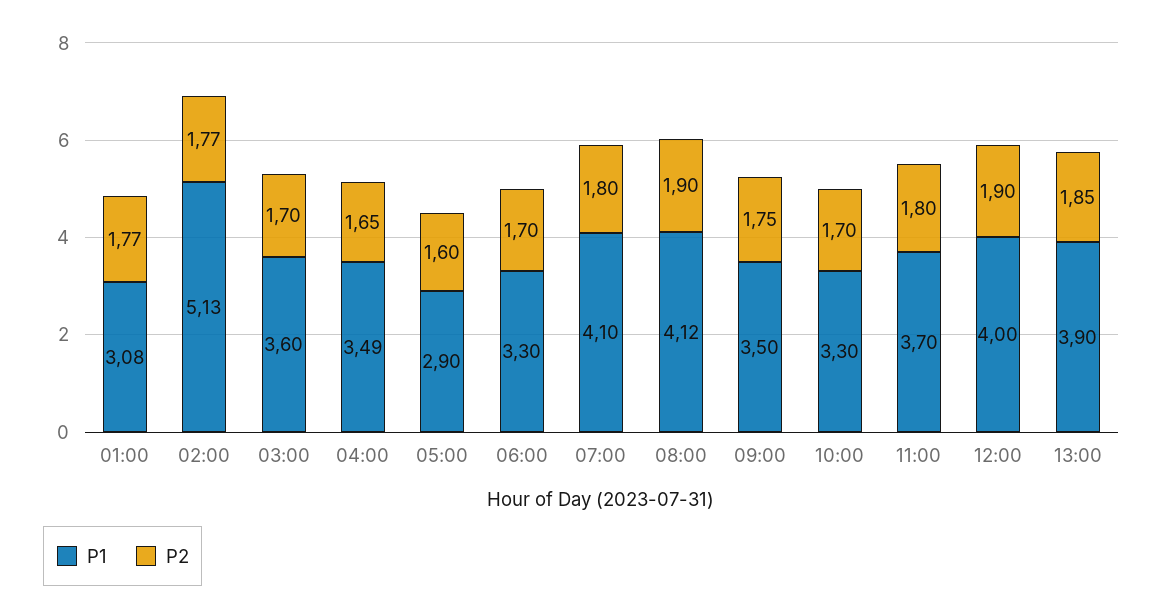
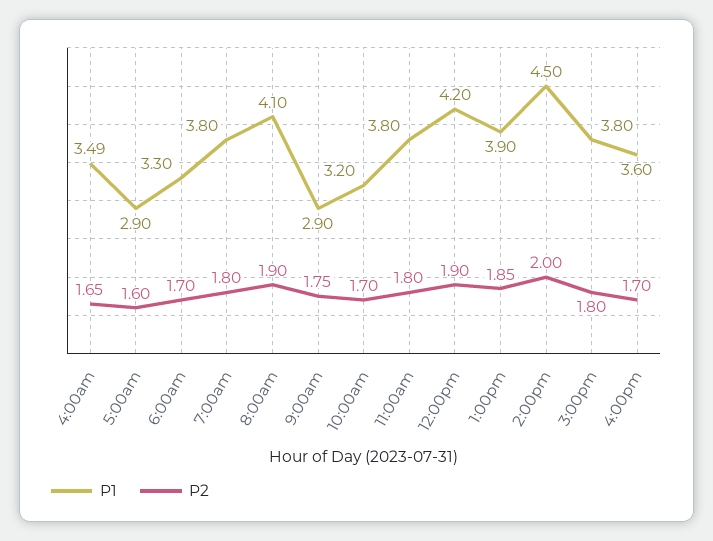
P1, 01:00: 3.08 -> none
P2, 01:00: 1.77 -> none
P1, 02:00: 5.13 -> none
P2, 02:00: 1.77 -> none
P1, 03:00: 3.6 -> none
P2, 03:00: 1.7 -> none
P1, 07:00: 4.1 -> 3.8
P1, 08:00: 4.12 -> 4.1
P1, 09:00: 3.5 -> 2.9
P1, 10:00: 3.3 -> 3.2
P1, 11:00: 3.7 -> 3.8
P1, 12:00: 4 -> 4.2
P1, 2:00pm: none -> 4.5
P2, 2:00pm: none -> 2
P1, 3:00pm: none -> 3.8
P2, 3:00pm: none -> 1.8
P1, 4:00pm: none -> 3.6
P2, 4:00pm: none -> 1.7

